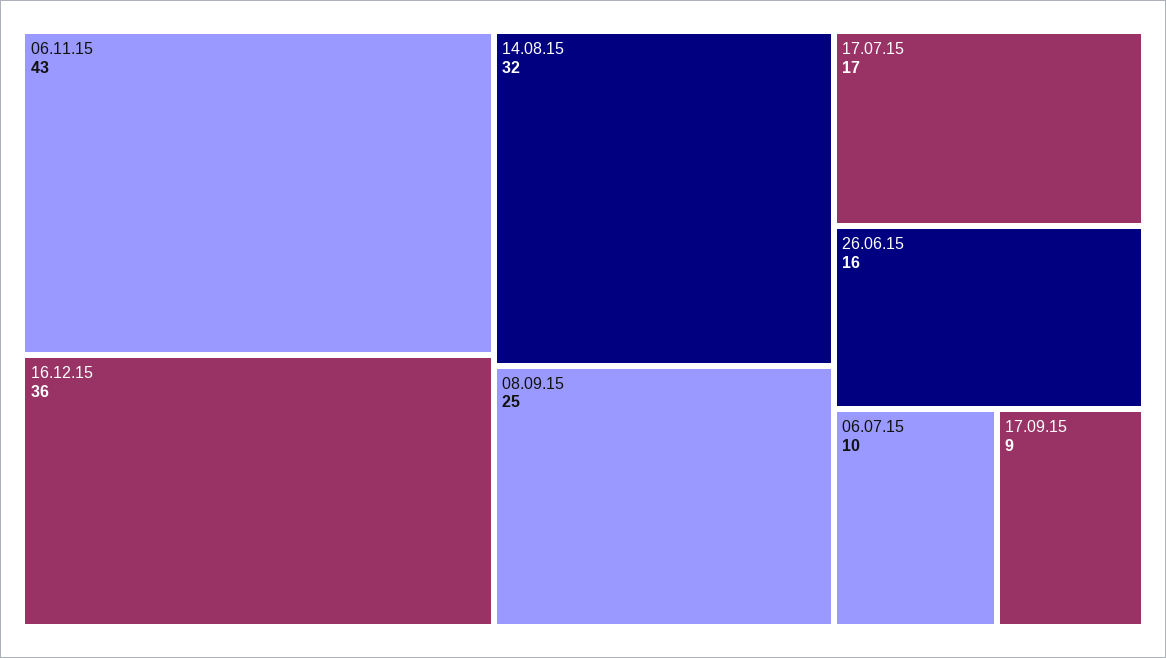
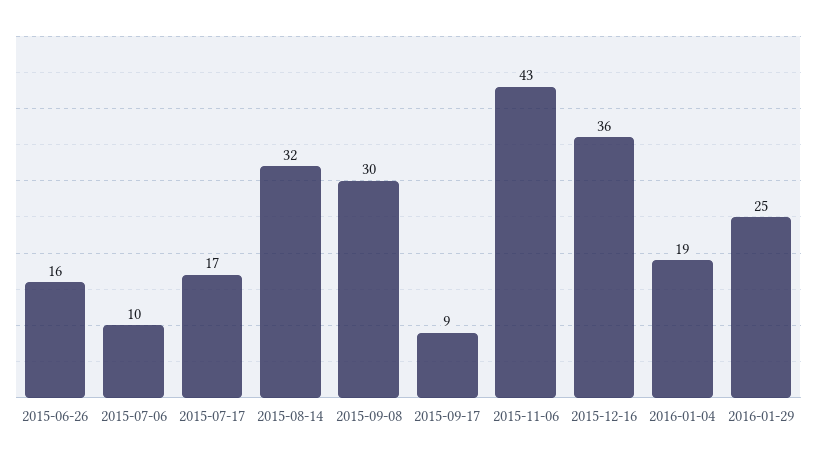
08.09.15: 25 -> 30
2016-01-04: none -> 19
2016-01-29: none -> 25

